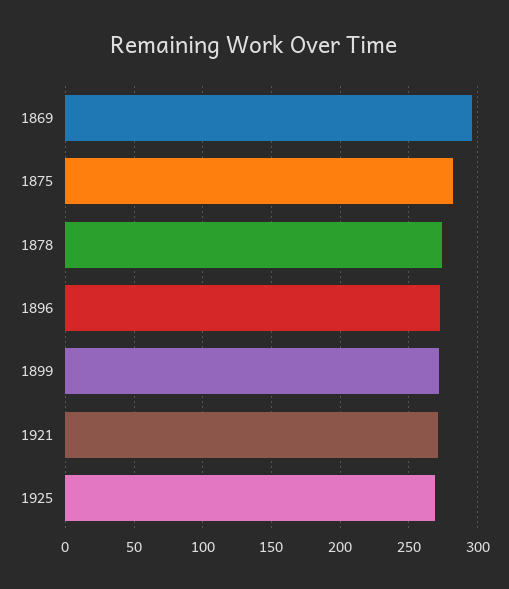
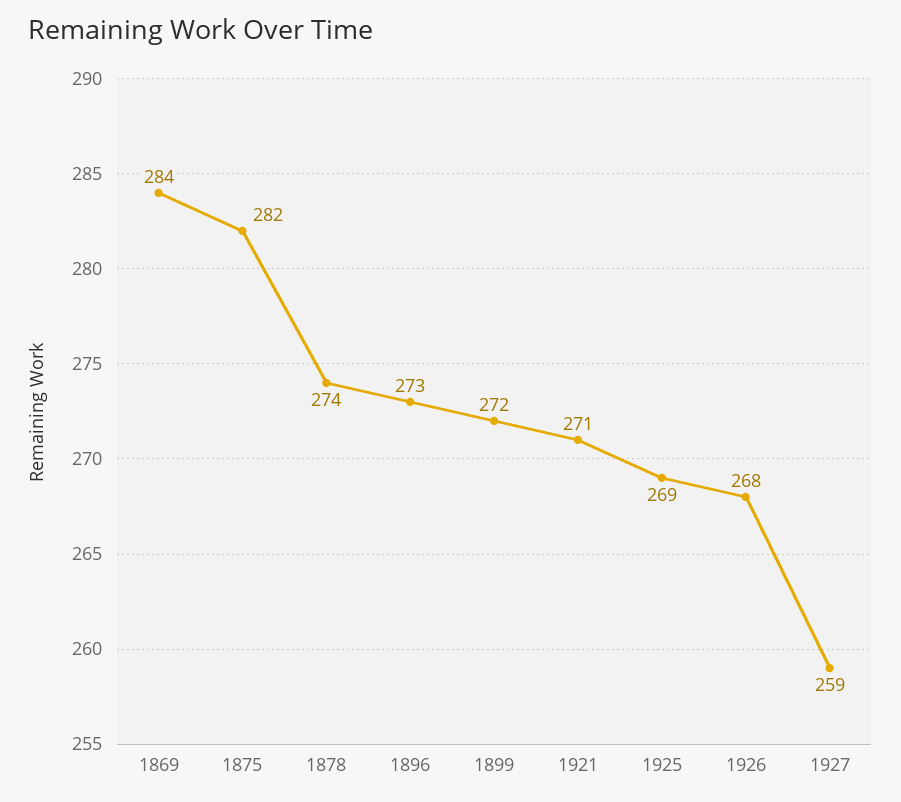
1869: 295 -> 284
1926: none -> 268
1927: none -> 259

